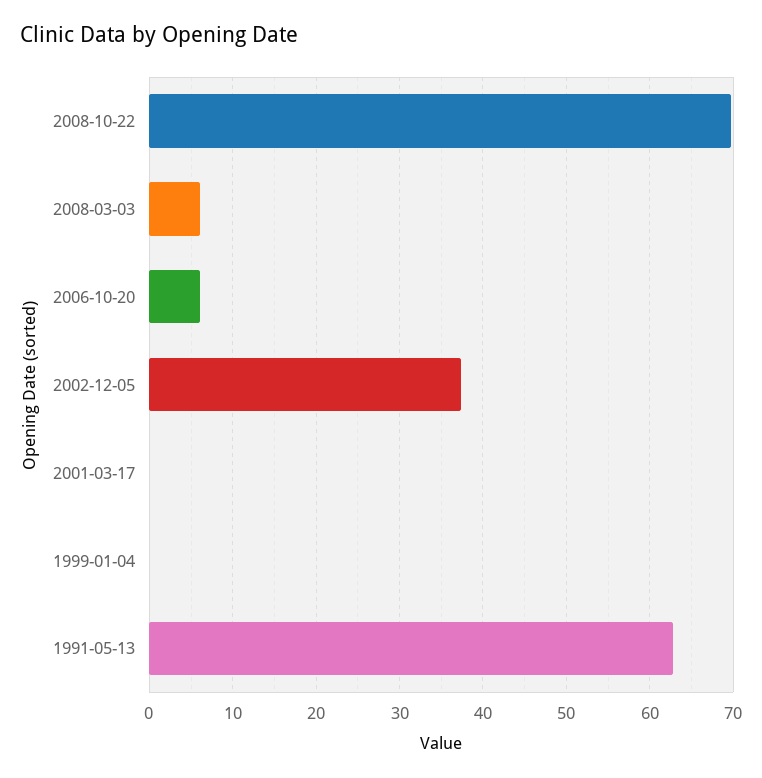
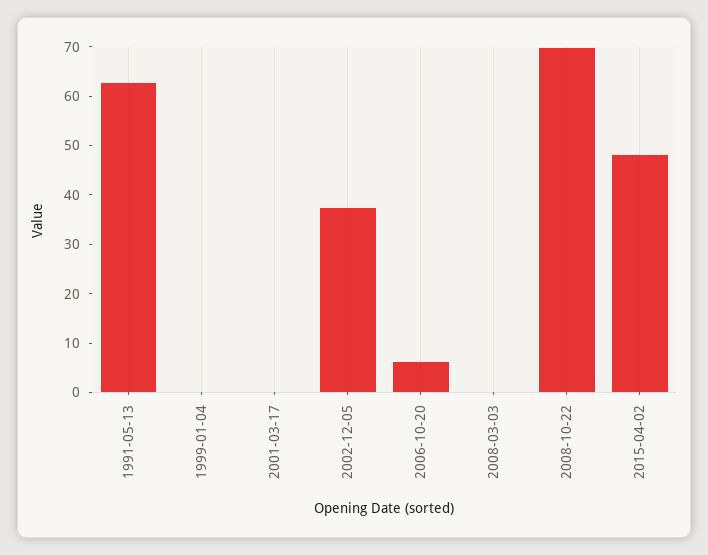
2008-03-03: 6 -> 0
2015-04-02: none -> 48

